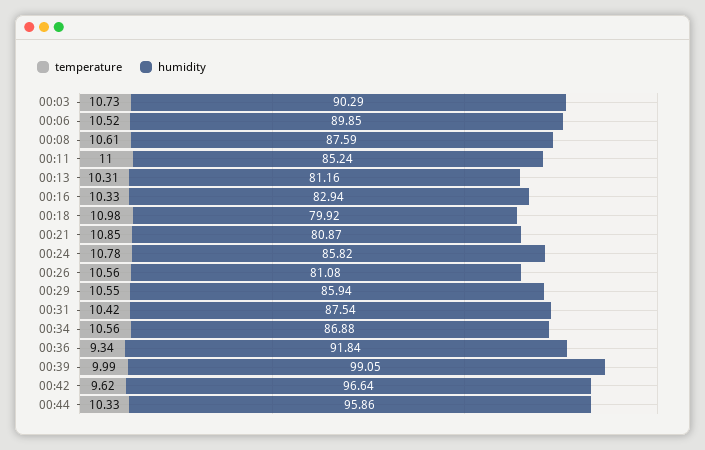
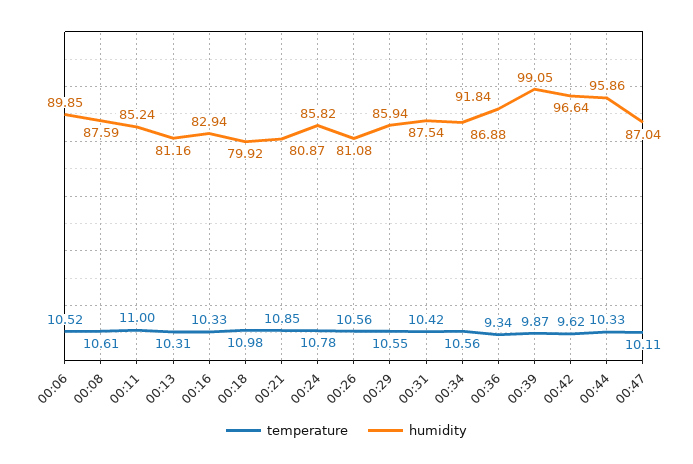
temperature, 00:03: 10.73 -> none
humidity, 00:03: 90.29 -> none
temperature, 00:39: 9.99 -> 9.87
temperature, 00:47: none -> 10.11
humidity, 00:47: none -> 87.04

